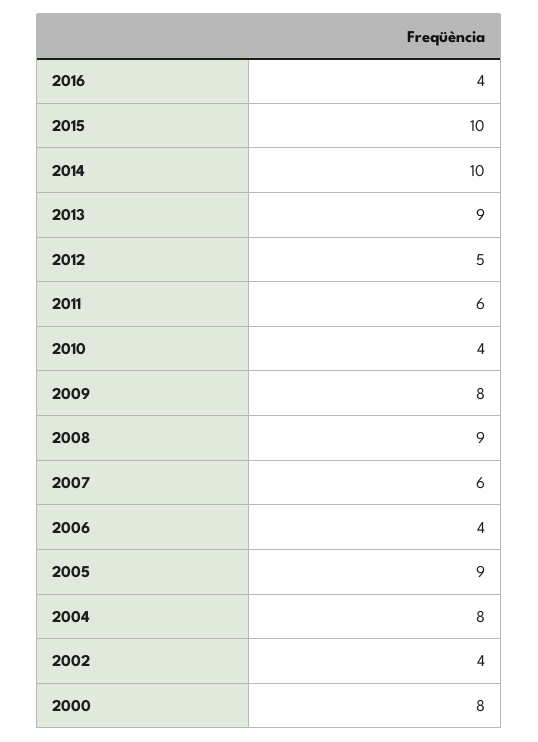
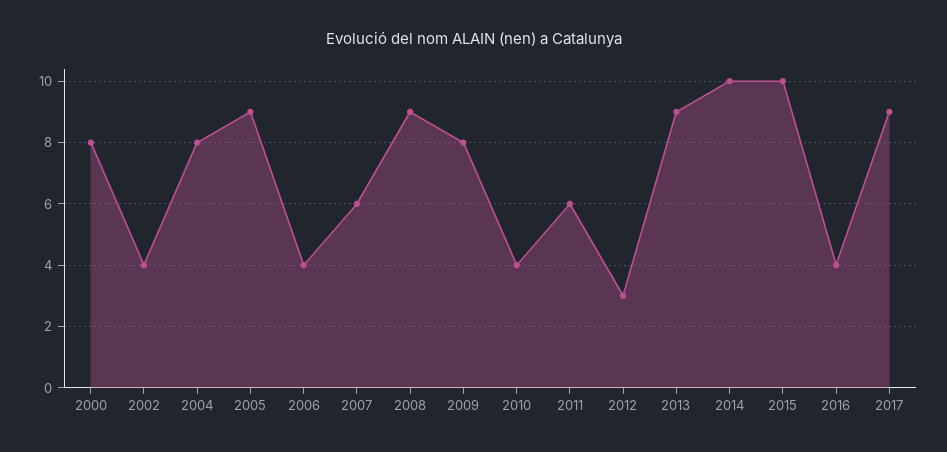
2012: 5 -> 3
2017: none -> 9

